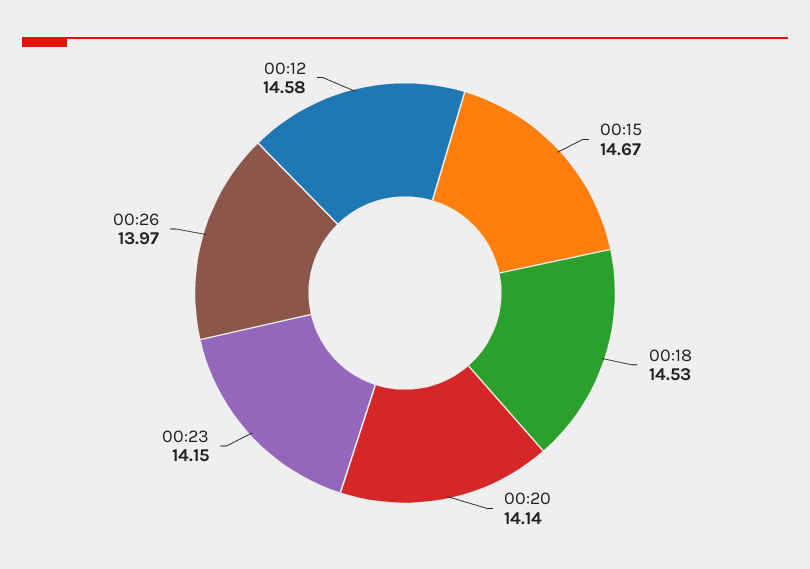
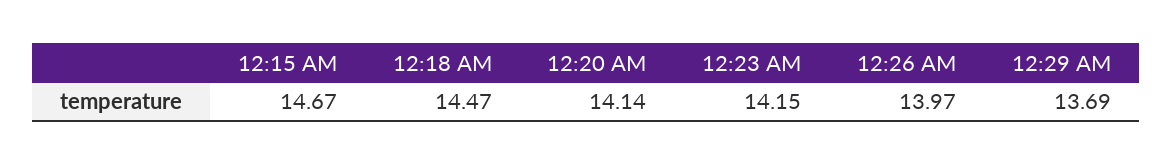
00:18: 14.53 -> 14.47
00:12: 14.58 -> none
12:29 AM: none -> 13.69

